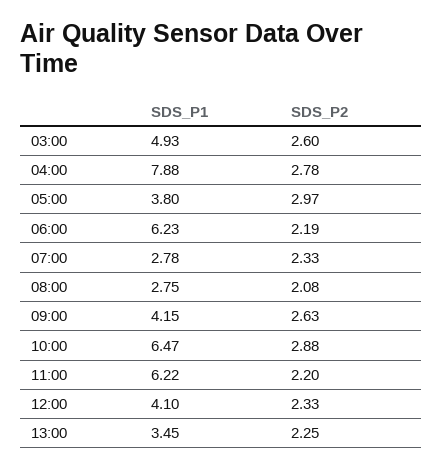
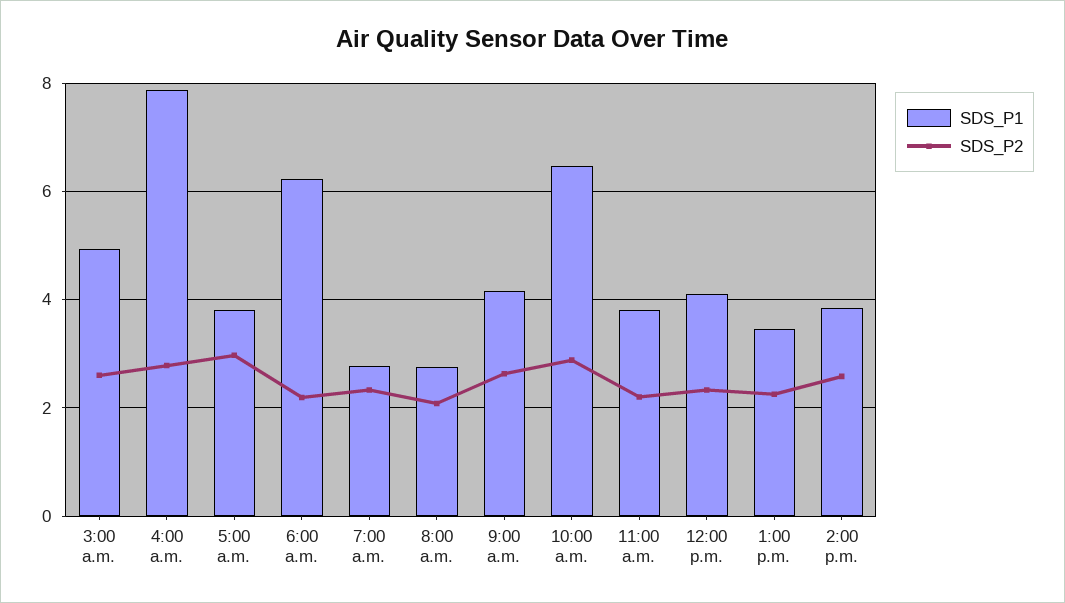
SDS_P1, 11:00: 6.22 -> 3.8
SDS_P1, 2:00 p.m.: none -> 3.8
SDS_P2, 2:00 p.m.: none -> 2.6

